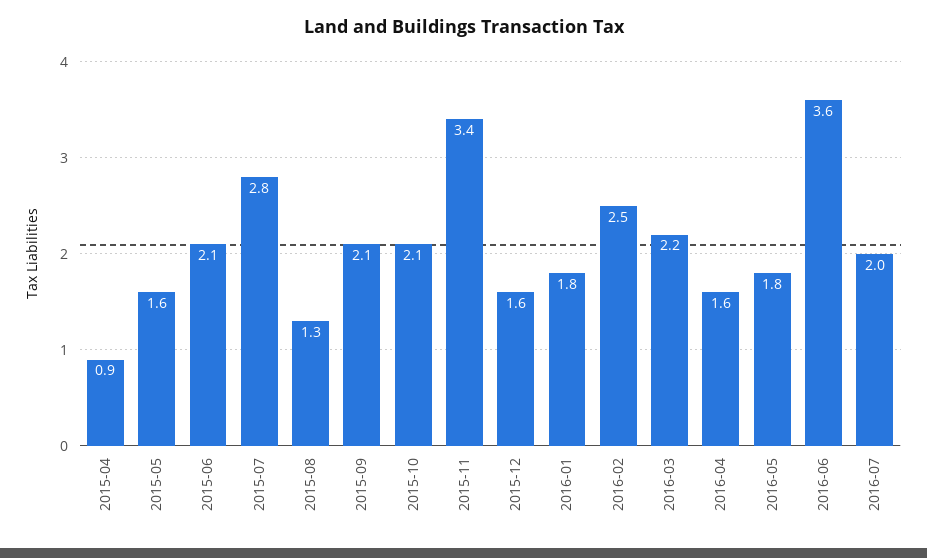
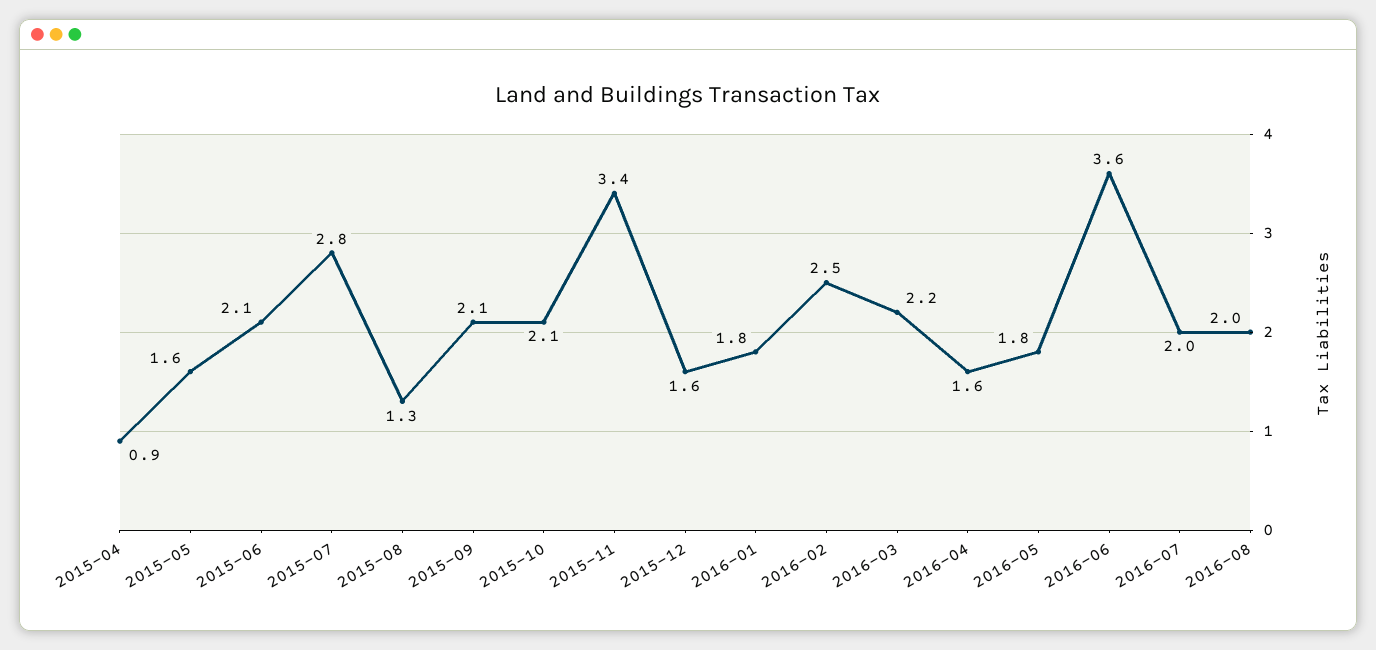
2016-08: none -> 2

